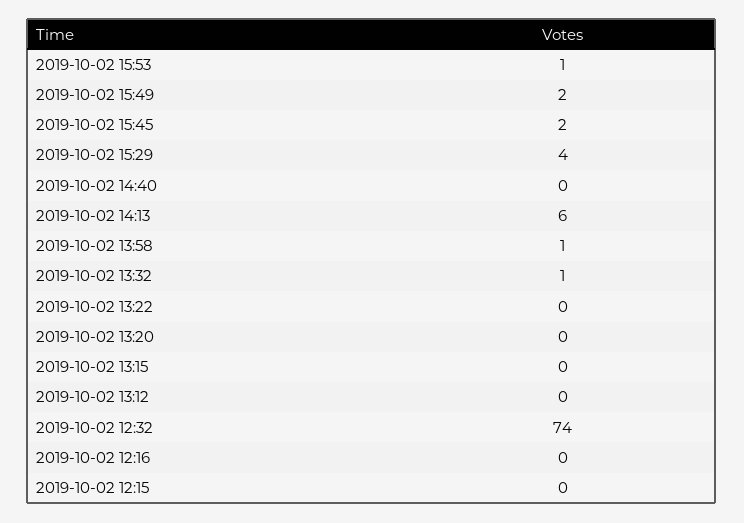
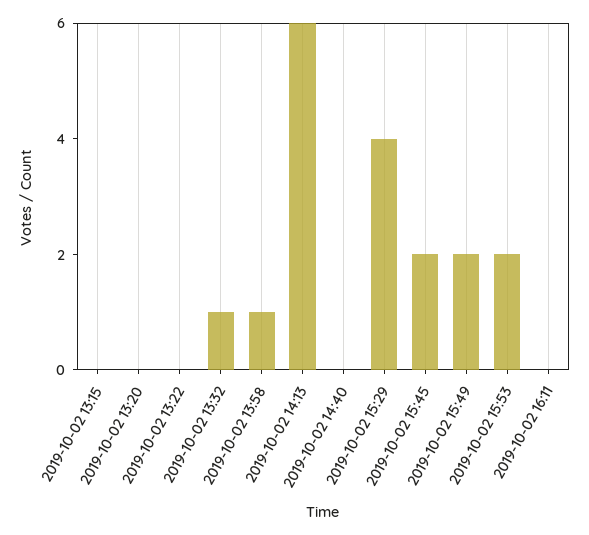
2019-10-02 15:53: 1 -> 2
2019-10-02 13:12: 0 -> none
2019-10-02 12:32: 74 -> none
2019-10-02 12:16: 0 -> none
2019-10-02 12:15: 0 -> none
2019-10-02 16:11: none -> 0

